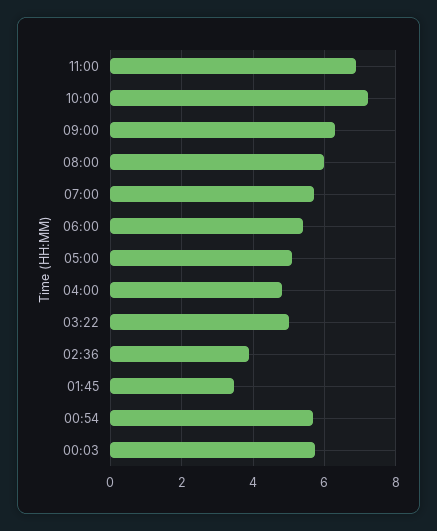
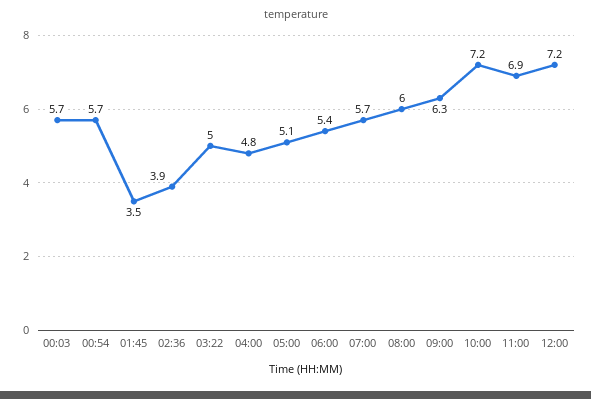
12:00: none -> 7.2

